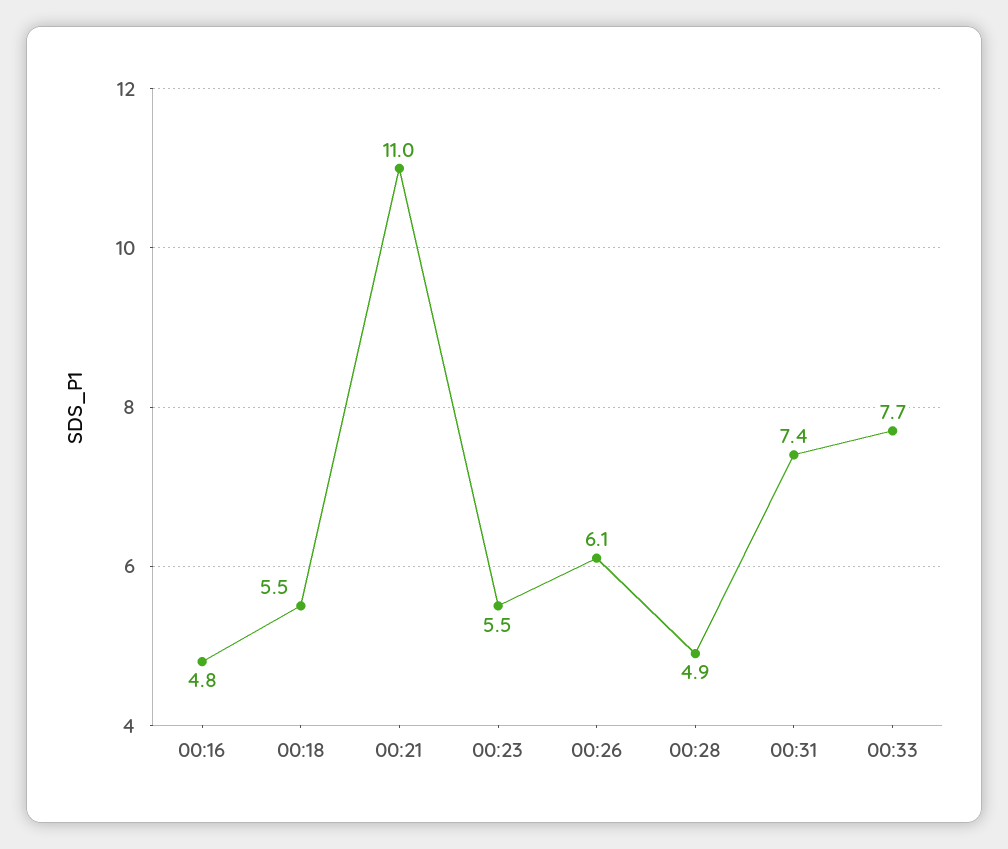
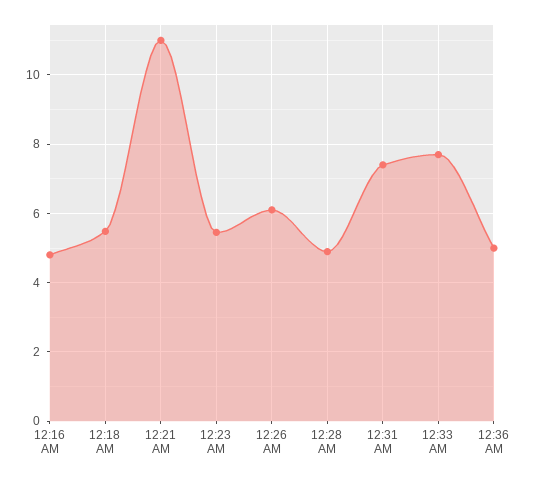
12:36 AM: none -> 5

